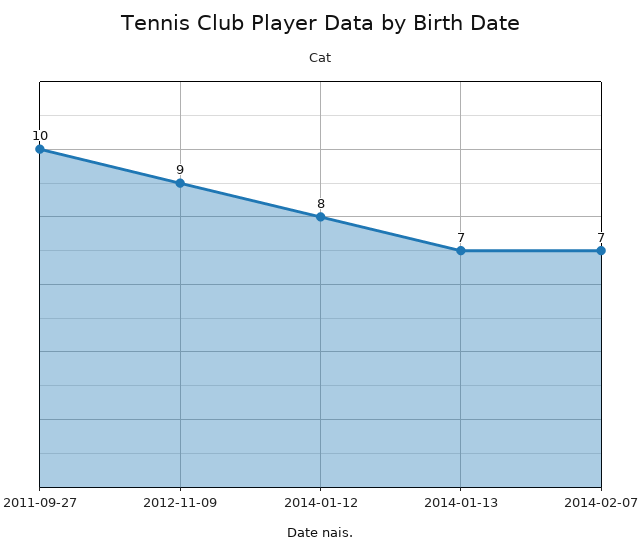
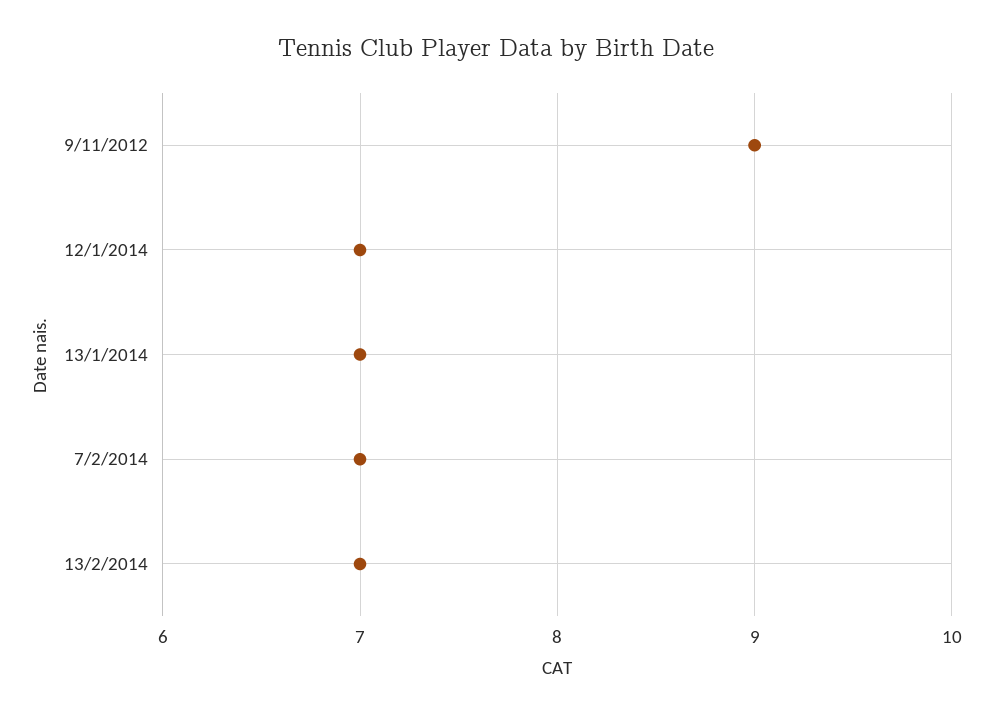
2011-09-27: 10 -> none
2014-01-12: 8 -> 7
13/2/2014: none -> 7

